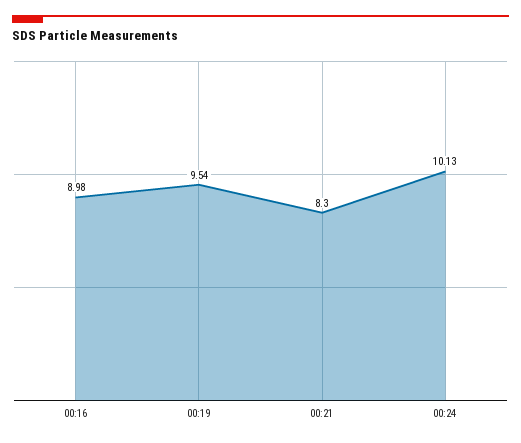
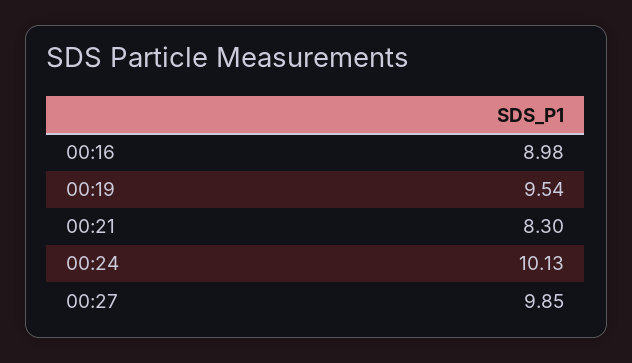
00:27: none -> 9.85

